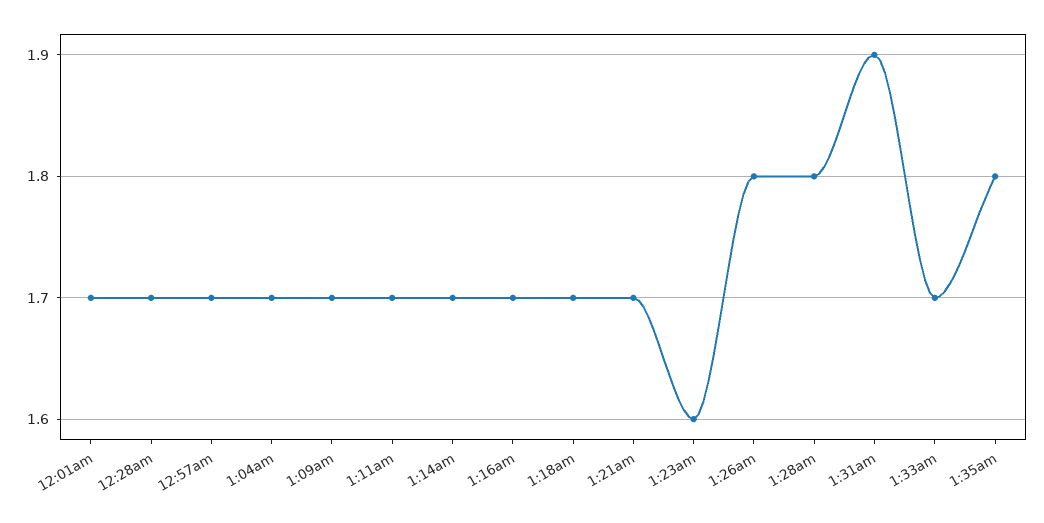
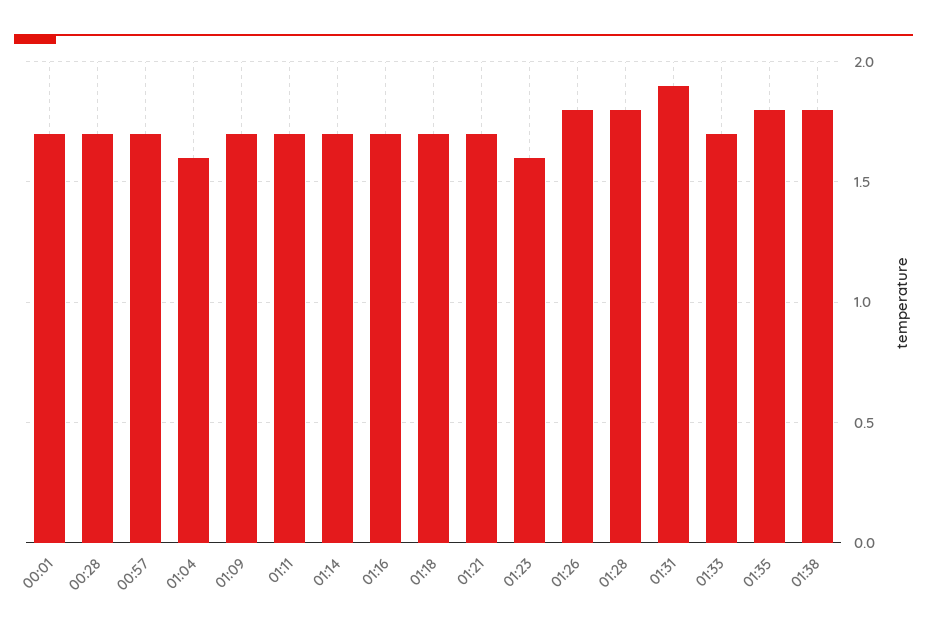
1:04am: 1.7 -> 1.6
01:38: none -> 1.8

